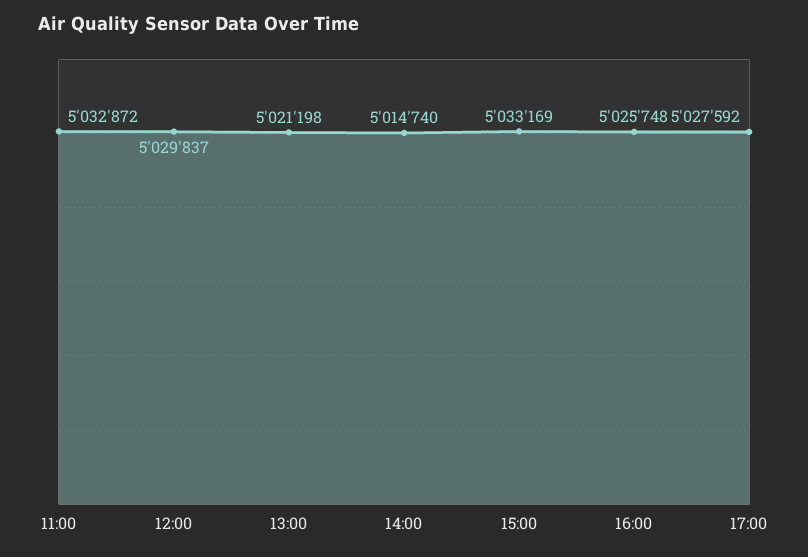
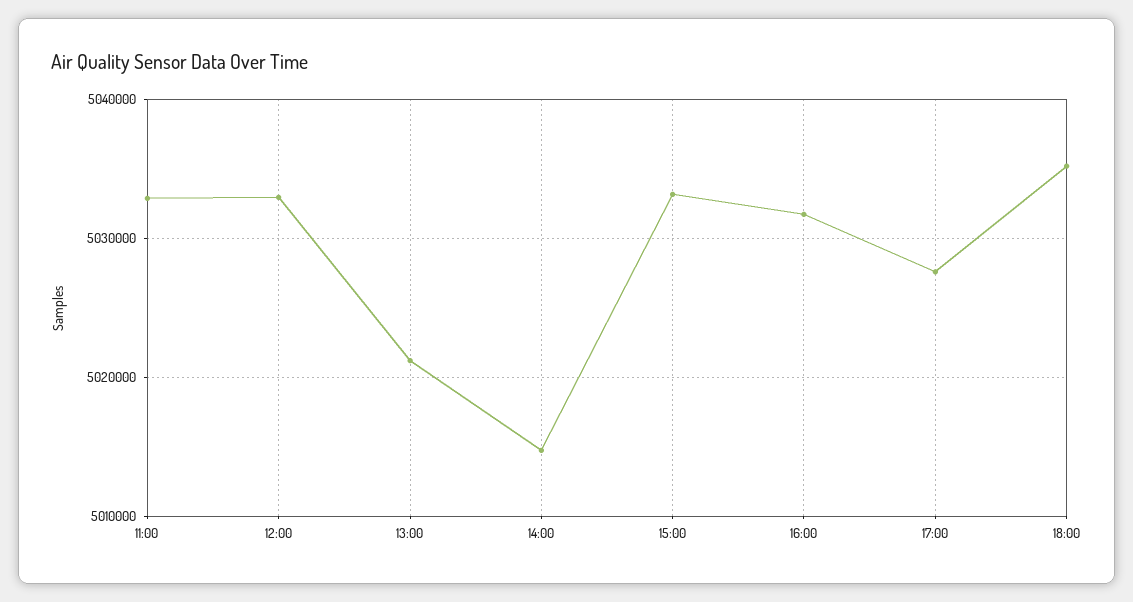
12:00: 5029837 -> 5033000
16:00: 5025748 -> 5032000
18:00: none -> 5035000

